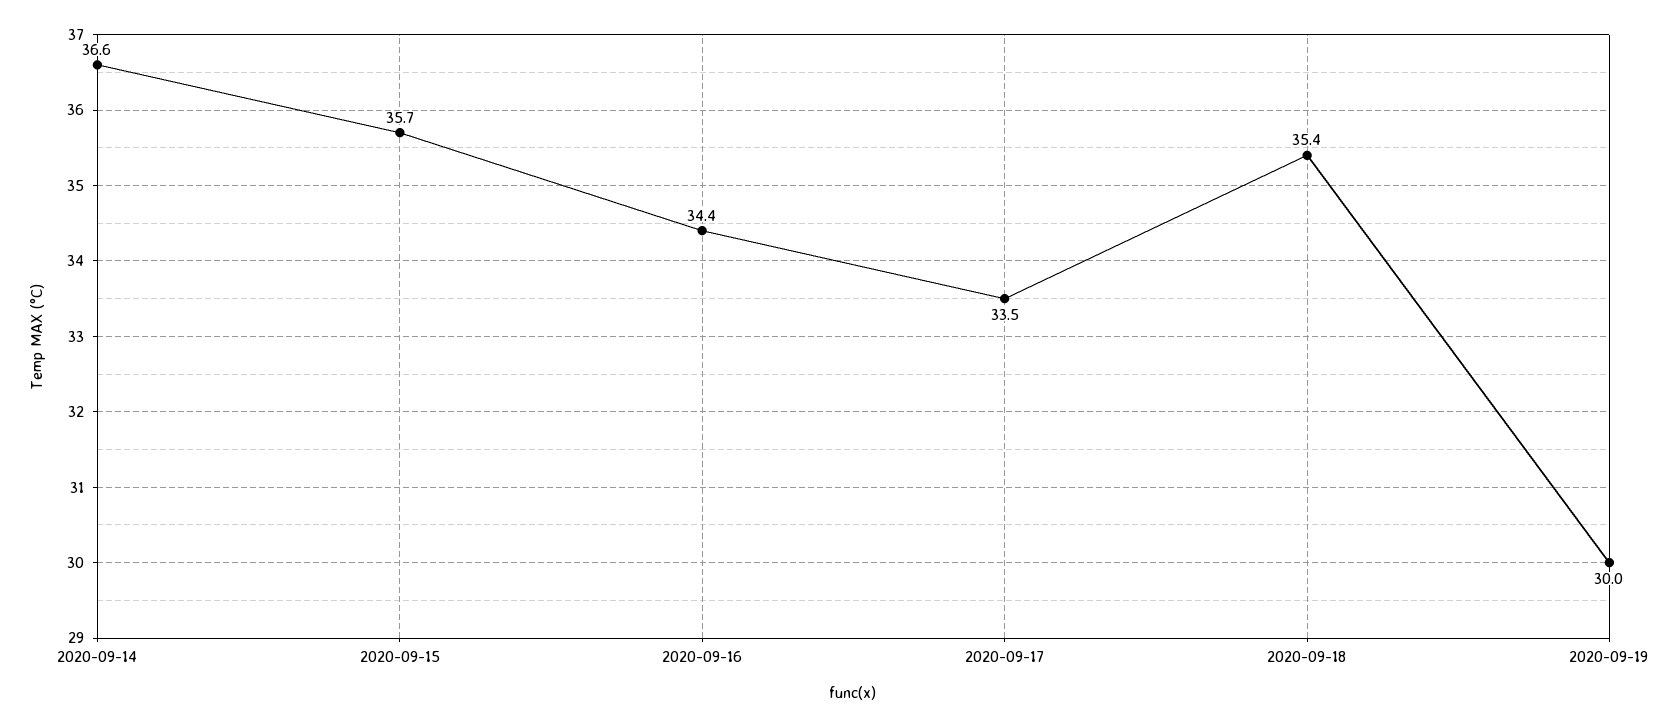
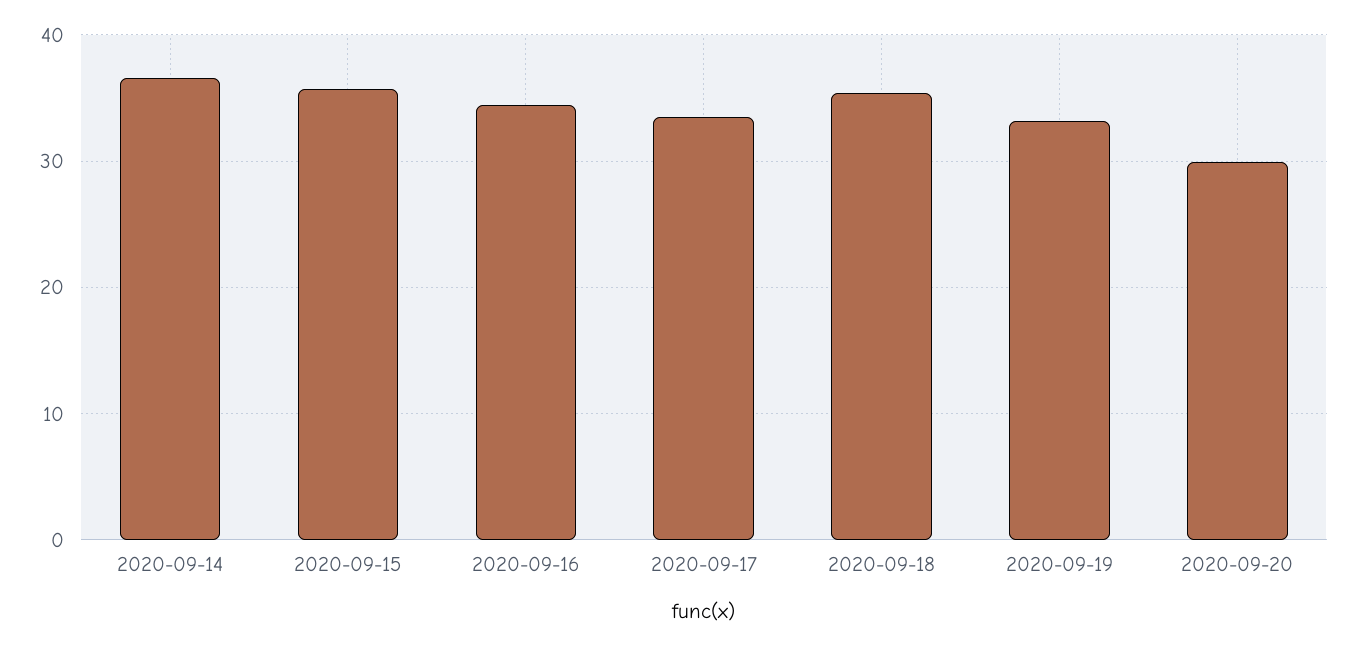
2020-09-19: 30 -> 33
2020-09-20: none -> 30

